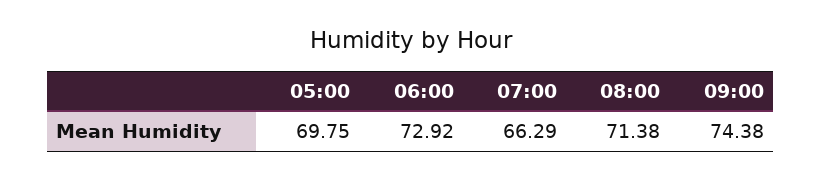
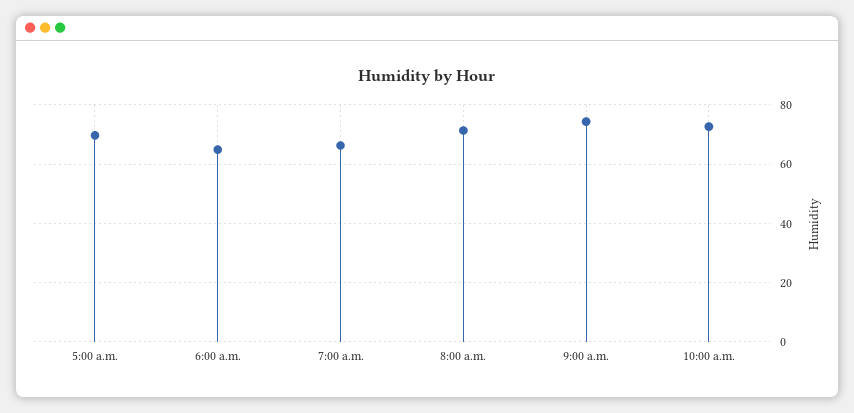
06:00: 72.92 -> 65
10:00 a.m.: none -> 72.5

